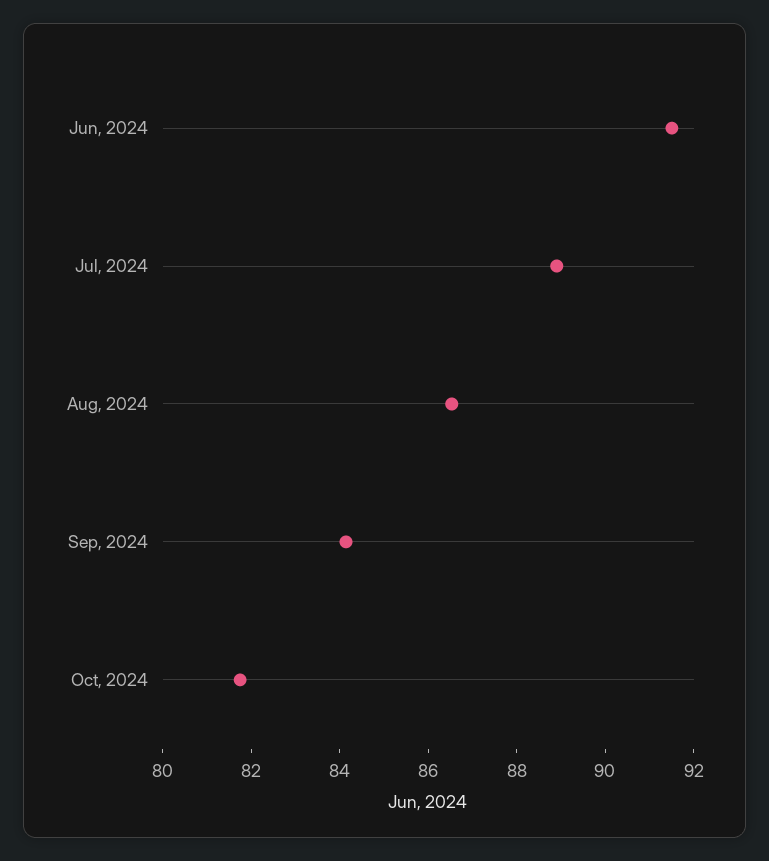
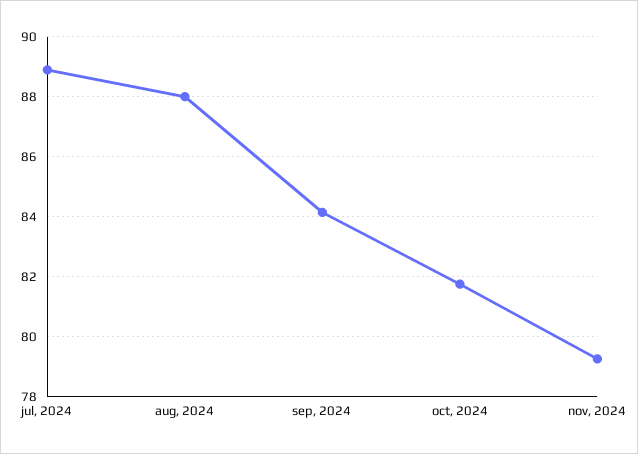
Jun, 2024: 91.5 -> none
Aug, 2024: 86.5 -> 88
nov, 2024: none -> 79.25

